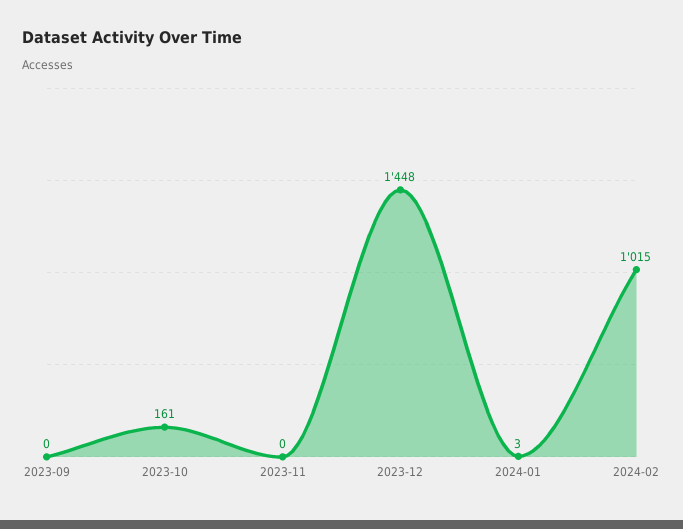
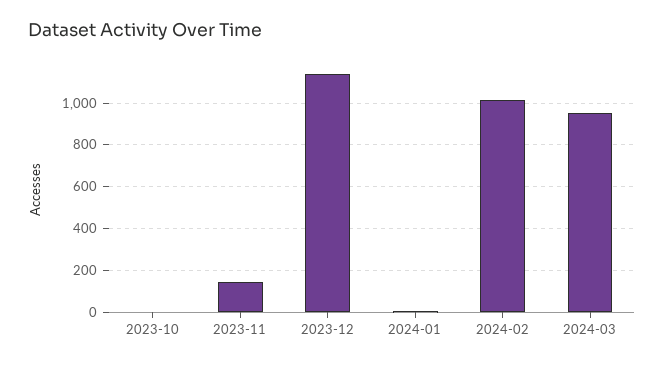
2023-09: 0 -> none
2023-10: 161 -> 0
2023-11: 0 -> 150
2023-12: 1448 -> 1150
2024-03: none -> 950

